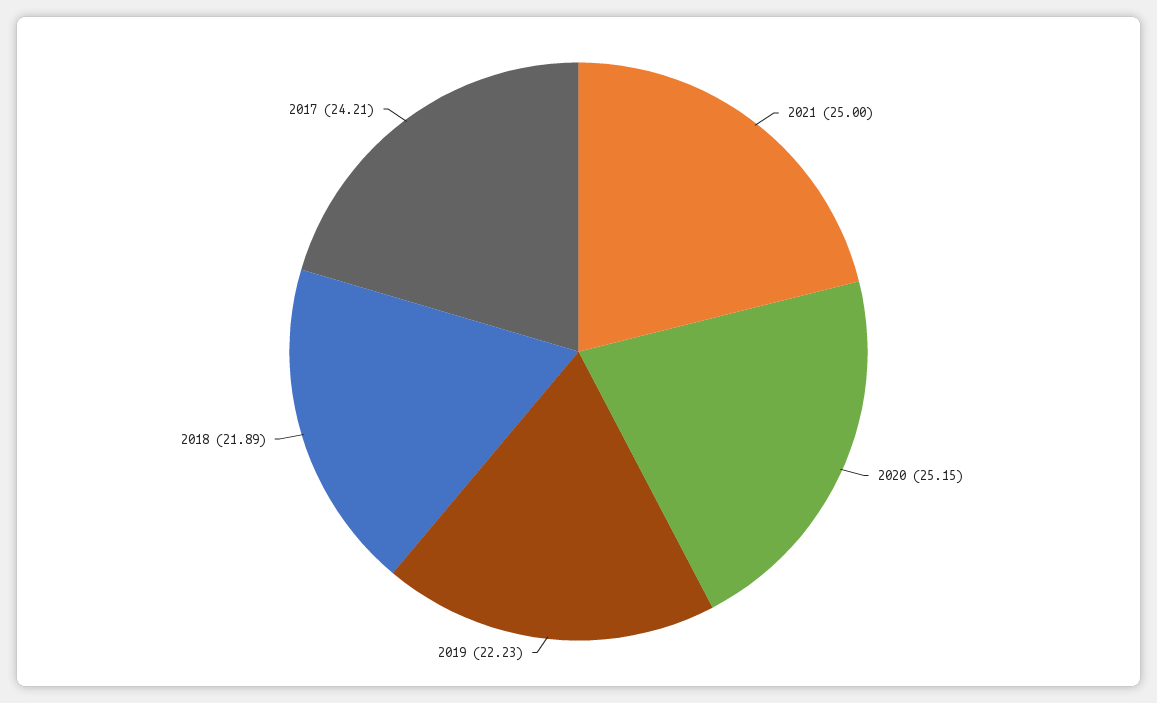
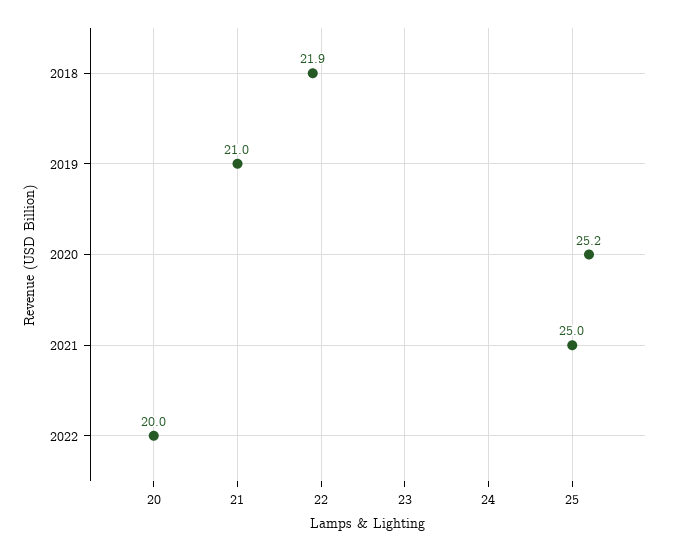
2019: 22.23 -> 21
2017: 24.21 -> none
2022: none -> 20

